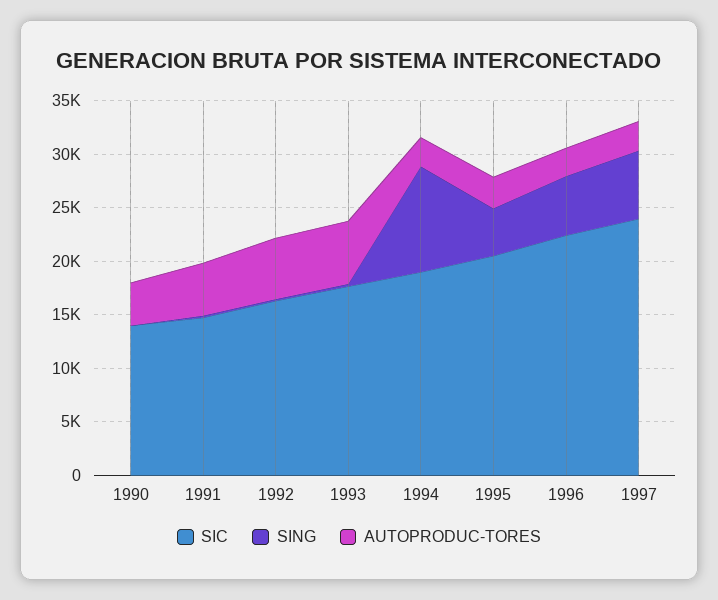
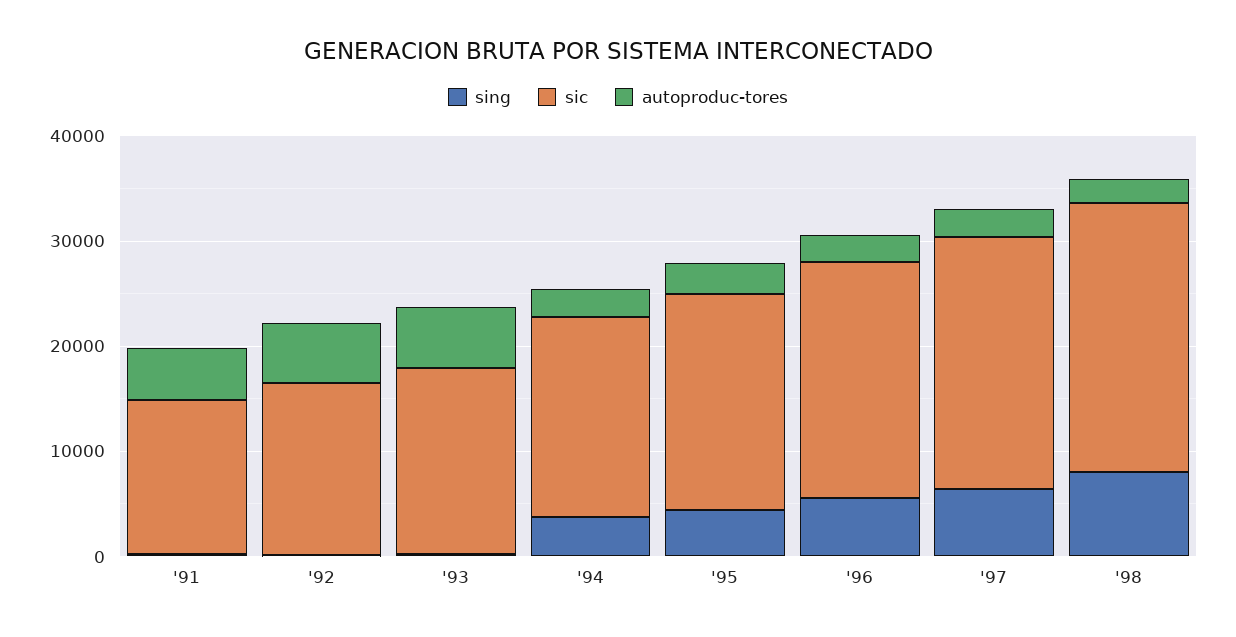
SIC, 1990: 14000 -> none
SING, 1990: 0 -> none
AUTOPRODUC-TORES, 1990: 4000 -> none
SING, 1994: 10000 -> 4000
SING, '98: none -> 8000
SIC, '98: none -> 26000
AUTOPRODUC-TORES, '98: none -> 2000

